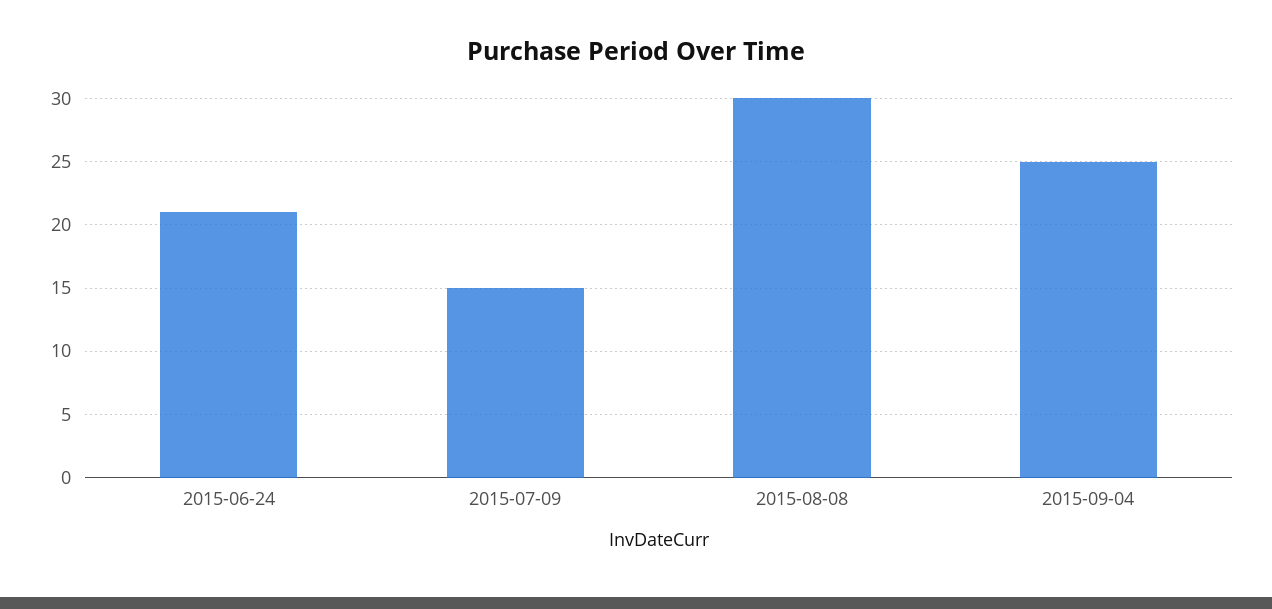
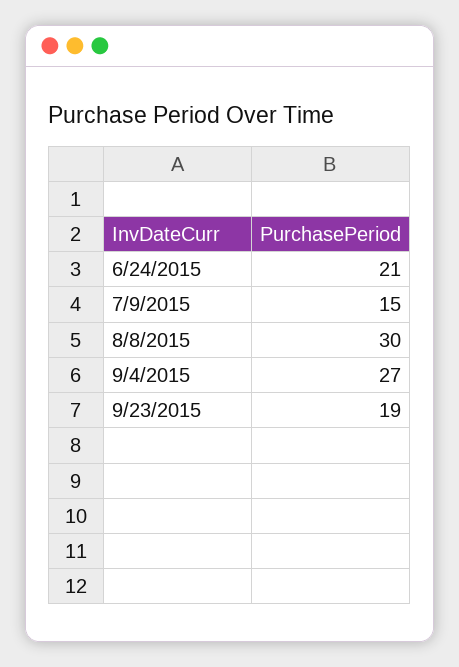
2015-09-04: 25 -> 27
9/23/2015: none -> 19

